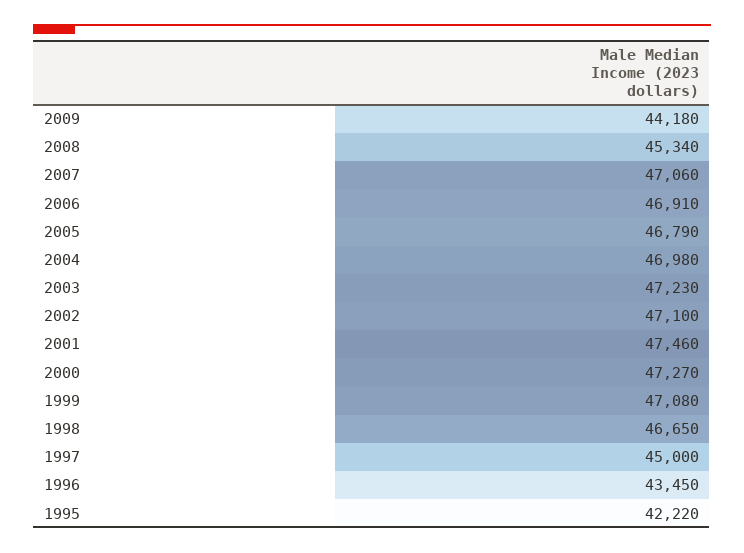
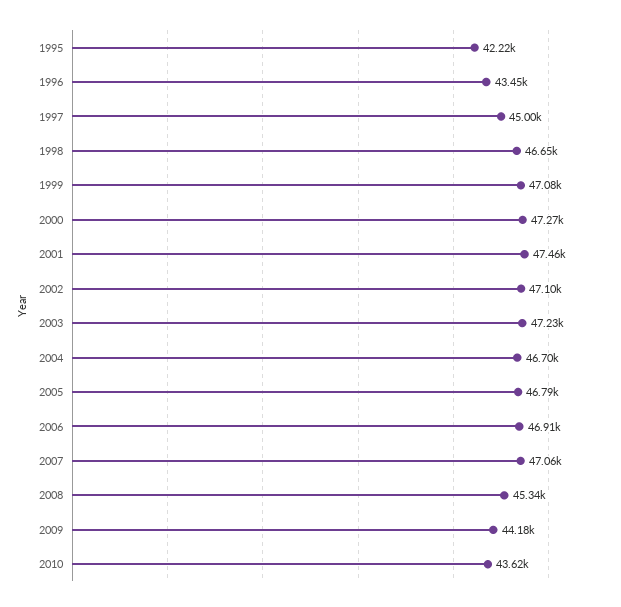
2004: 46980 -> 46700
2010: none -> 43620

